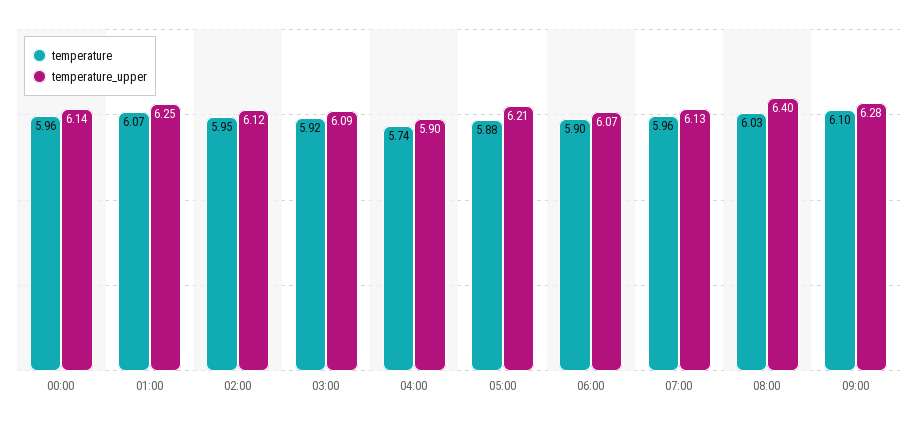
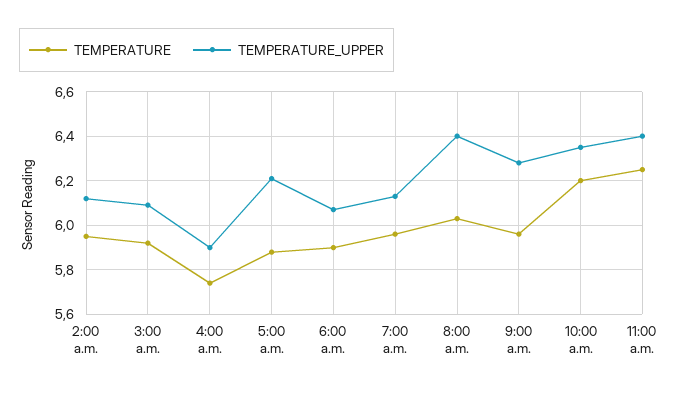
temperature, 00:00: 5.96 -> none
temperature_upper, 00:00: 6.14 -> none
temperature, 01:00: 6.07 -> none
temperature_upper, 01:00: 6.25 -> none
temperature, 09:00: 6.1 -> 5.95
temperature, 10:00 a.m.: none -> 6.2
temperature_upper, 10:00 a.m.: none -> 6.35
temperature, 11:00 a.m.: none -> 6.25
temperature_upper, 11:00 a.m.: none -> 6.4

